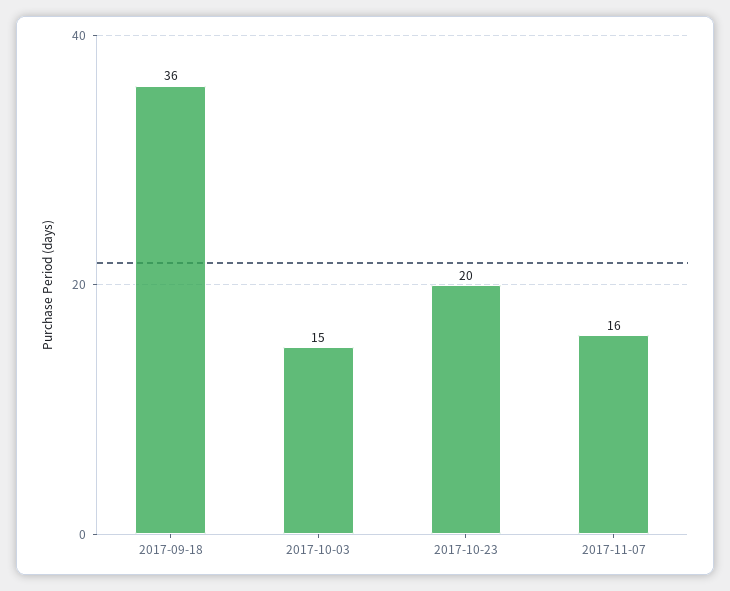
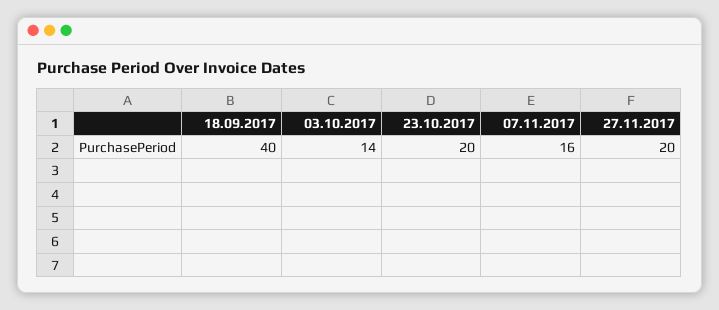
2017-09-18: 36 -> 40
2017-10-03: 15 -> 14
27.11.2017: none -> 20

